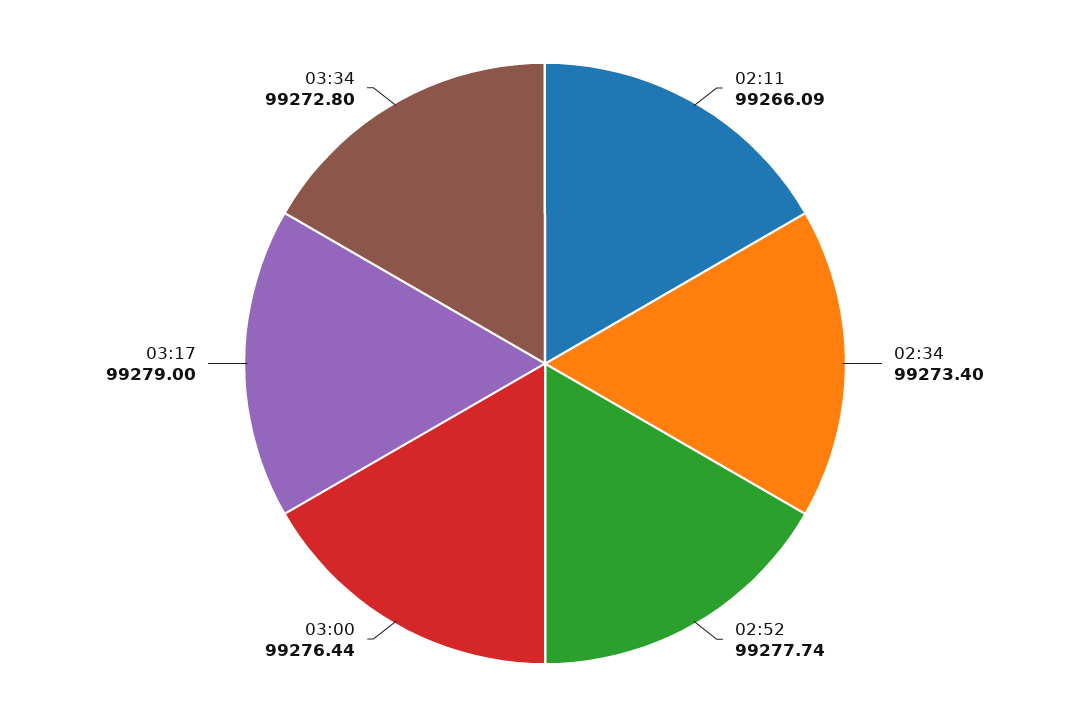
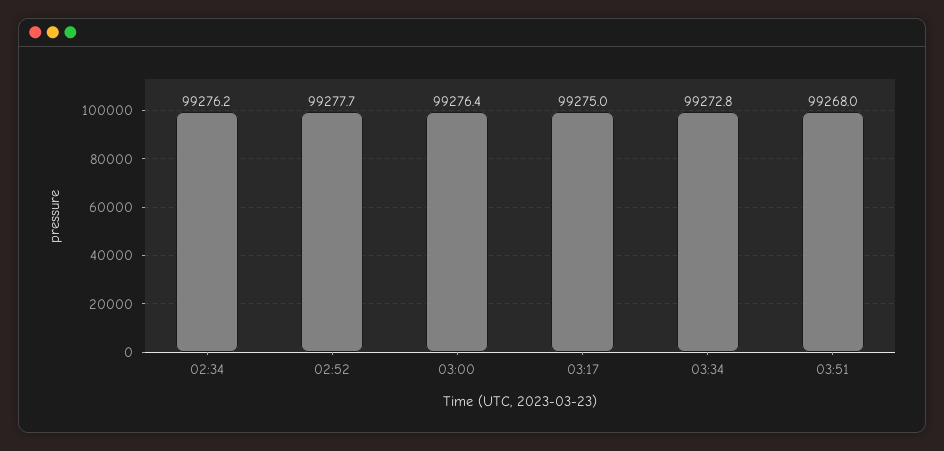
02:11: 99266.09 -> none
02:34: 99273.4 -> 99276.2
03:17: 99279 -> 99275
03:51: none -> 99268

